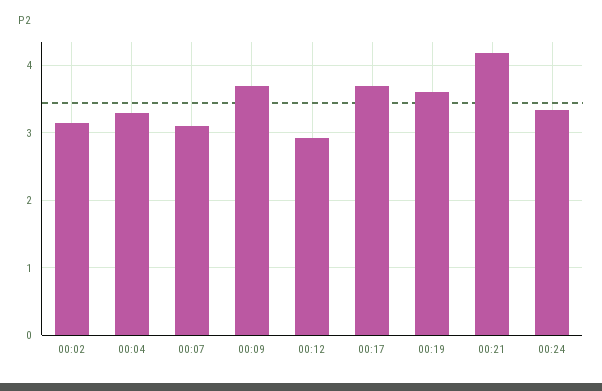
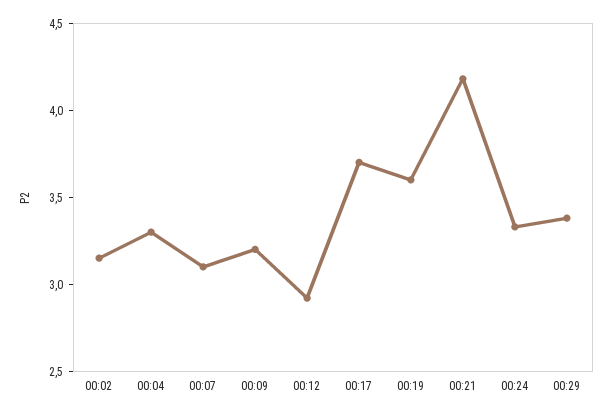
00:09: 3.7 -> 3.2
00:29: none -> 3.4

